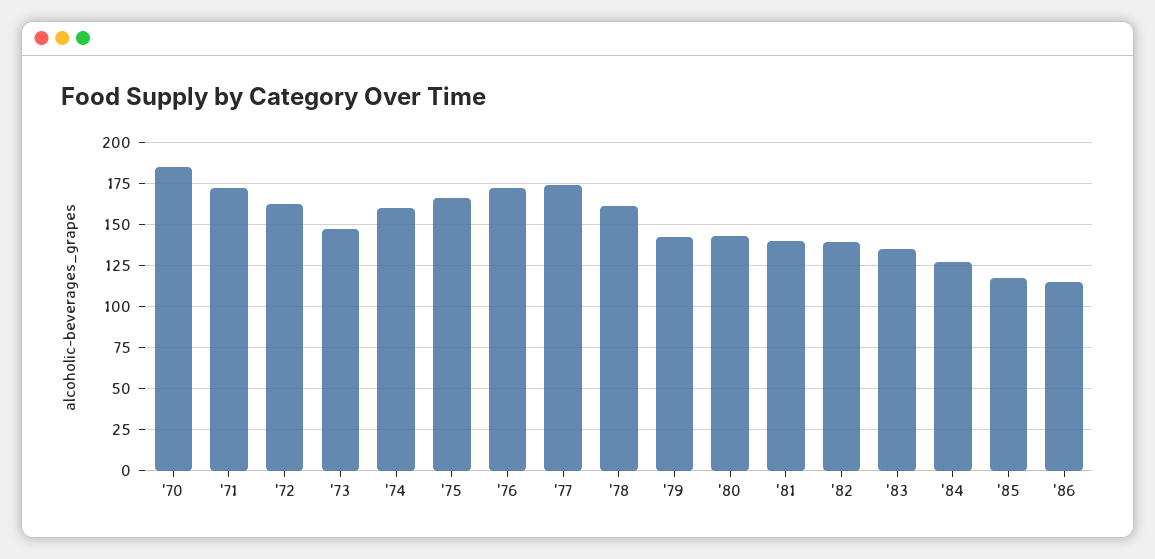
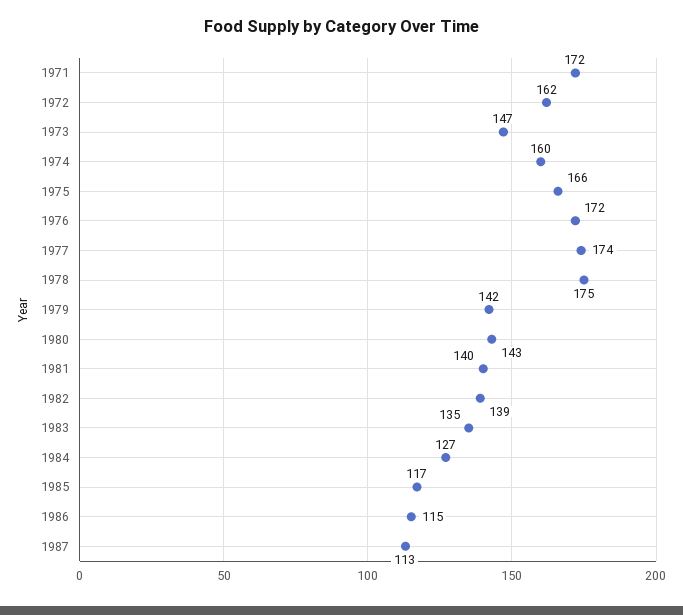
'70: 185 -> none
'78: 160 -> 175
1987: none -> 113

